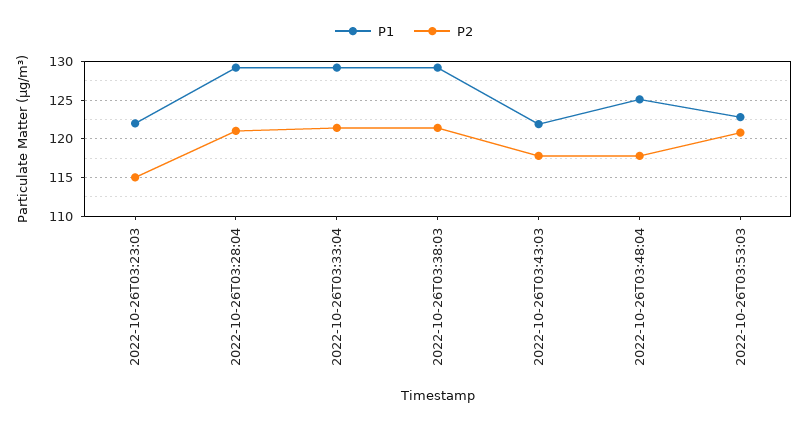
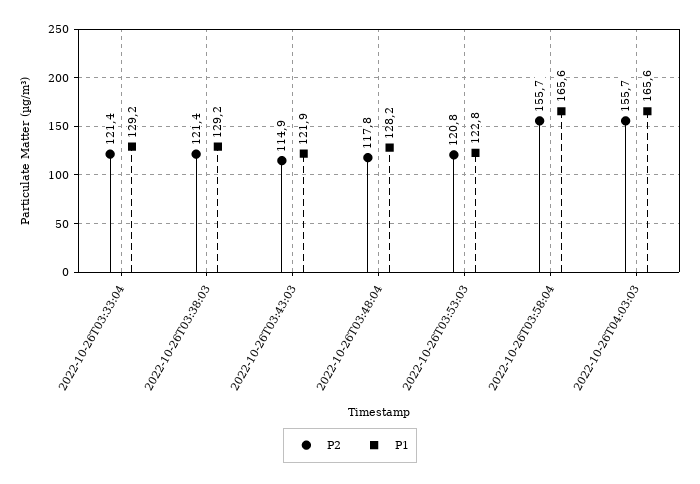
P1, 2022-10-26T03:23:03: 122 -> none
P2, 2022-10-26T03:23:03: 115 -> none
P1, 2022-10-26T03:28:04: 129 -> none
P2, 2022-10-26T03:28:04: 121 -> none
P2, 2022-10-26T03:43:03: 118 -> 114.9
P1, 2022-10-26T03:48:04: 125 -> 128.2
P2, 2022-10-26T03:58:04: none -> 155.7
P1, 2022-10-26T03:58:04: none -> 165.6
P2, 2022-10-26T04:03:03: none -> 155.7
P1, 2022-10-26T04:03:03: none -> 165.6

